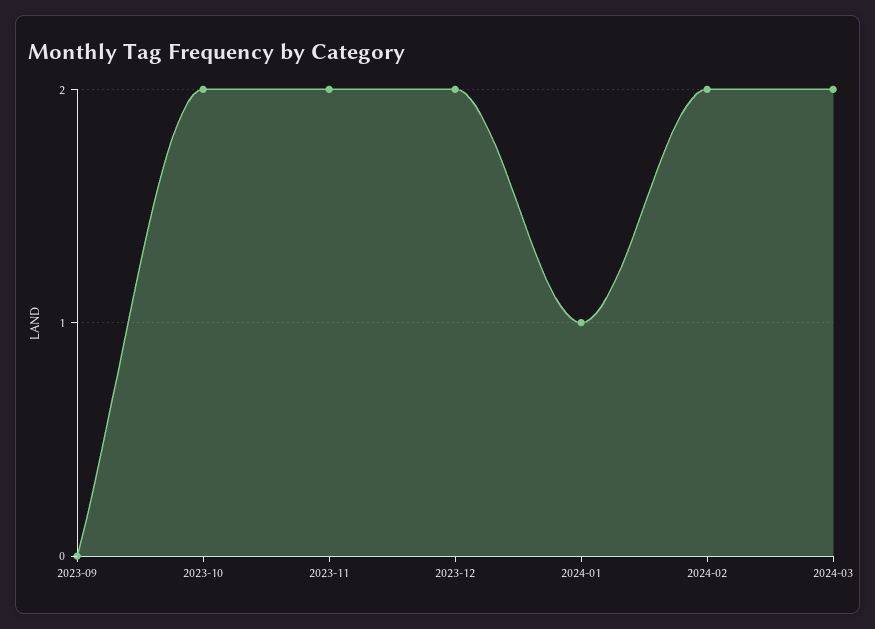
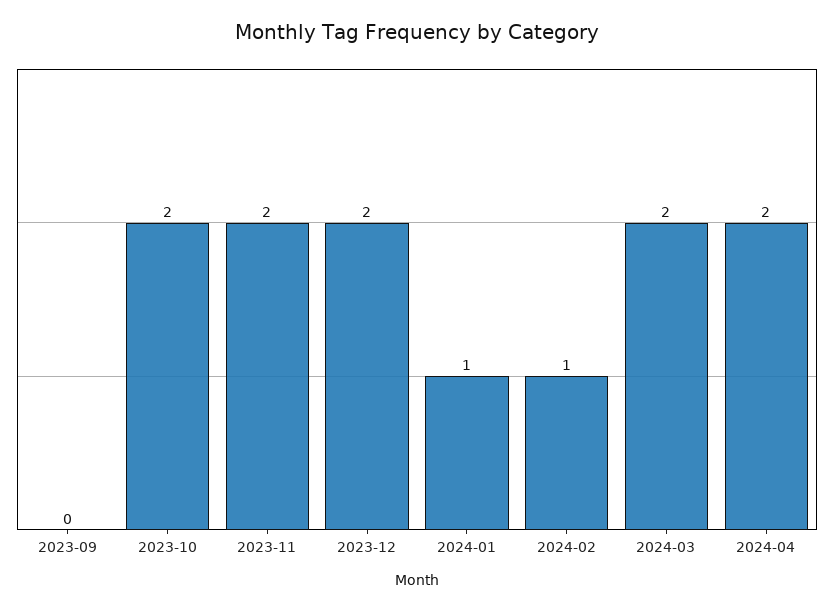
2024-02: 2 -> 1
2024-04: none -> 2

